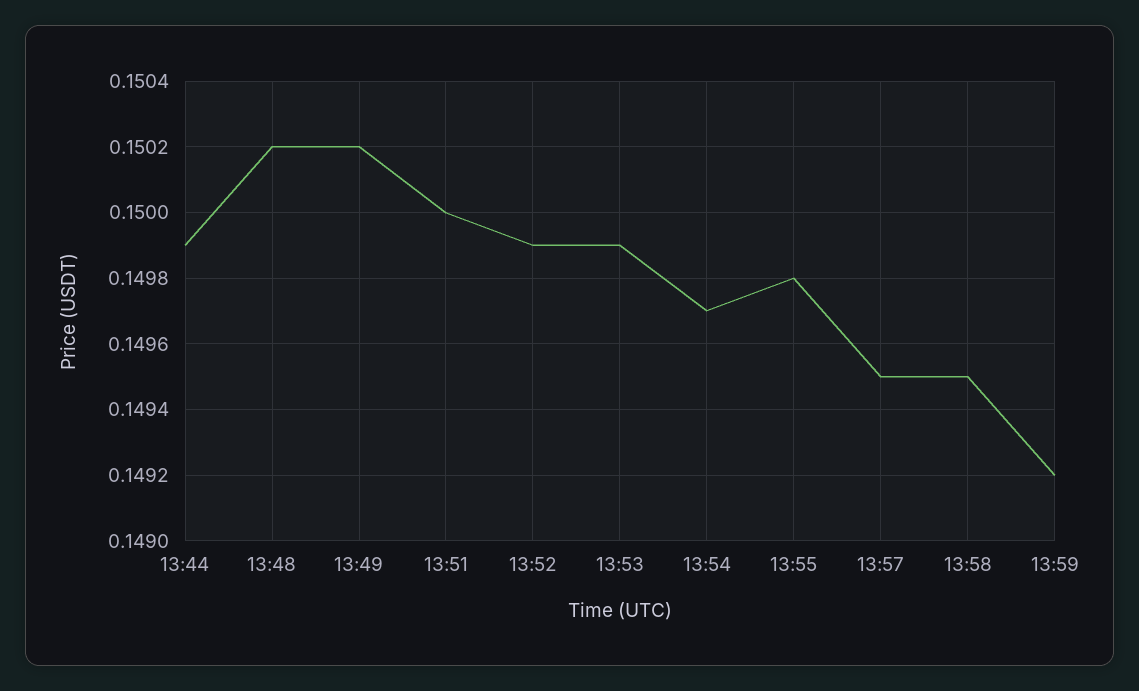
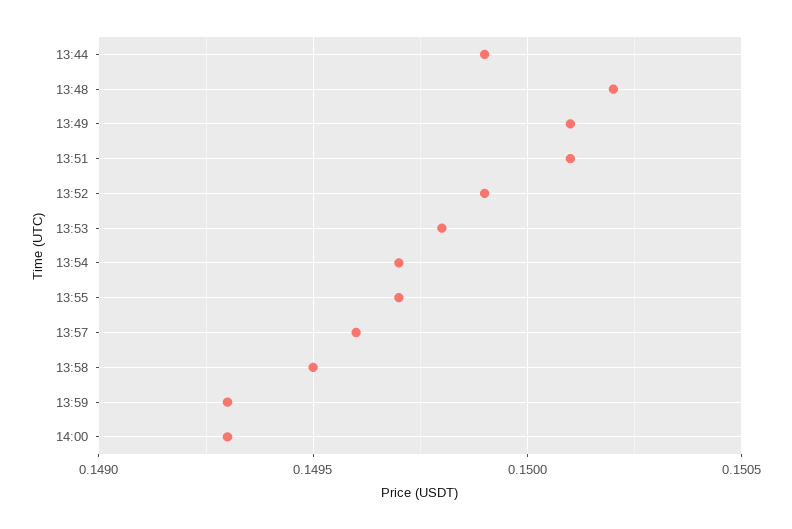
13:49: 0.1502 -> 0.1501
13:51: 0.15 -> 0.1501
13:53: 0.1499 -> 0.1498
13:55: 0.1498 -> 0.1497
13:57: 0.1495 -> 0.1496
13:59: 0.1492 -> 0.1493
14:00: none -> 0.1493

